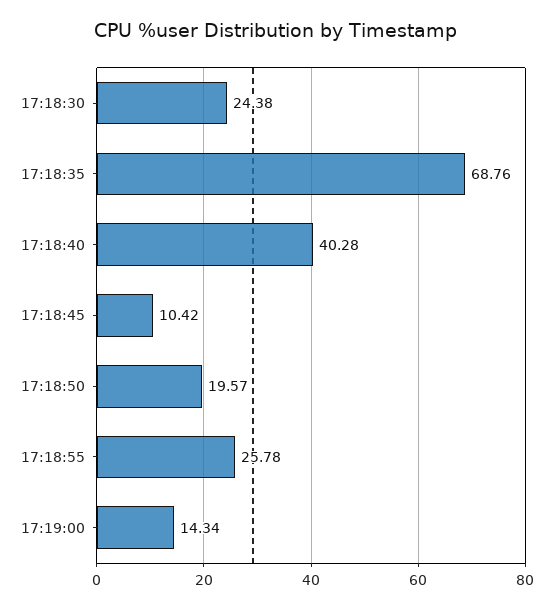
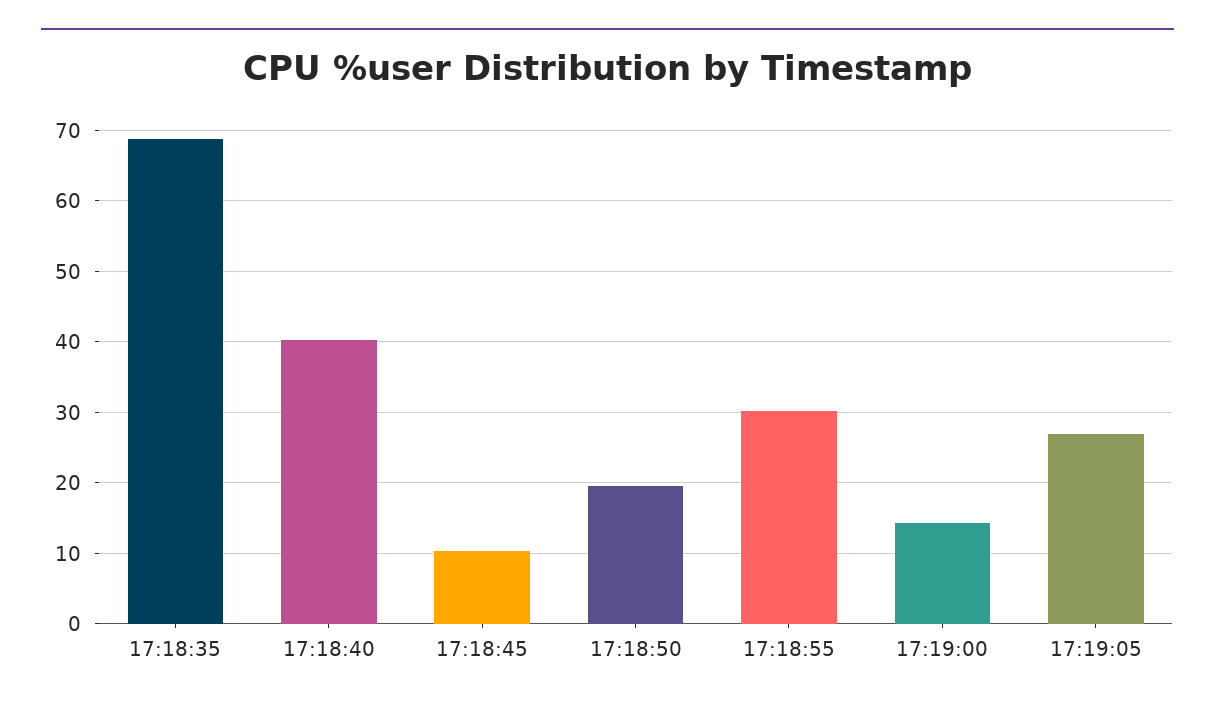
17:18:30: 24.38 -> none
17:18:55: 25.78 -> 30
17:19:05: none -> 27

